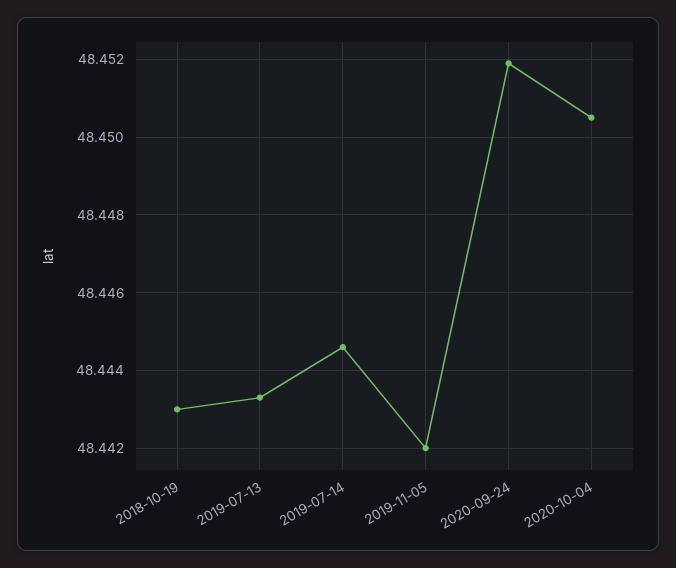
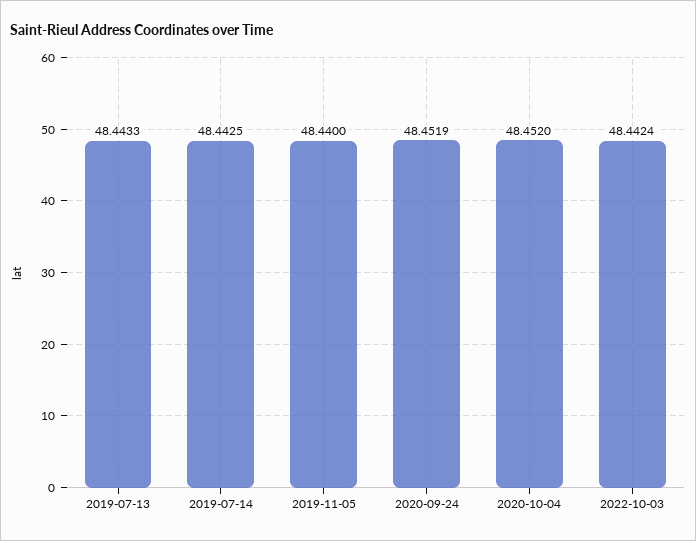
2018-10-19: 48.443 -> none
2019-07-14: 48.4445 -> 48.4425
2019-11-05: 48.442 -> 48.44
2020-10-04: 48.4505 -> 48.452
2022-10-03: none -> 48.4424

